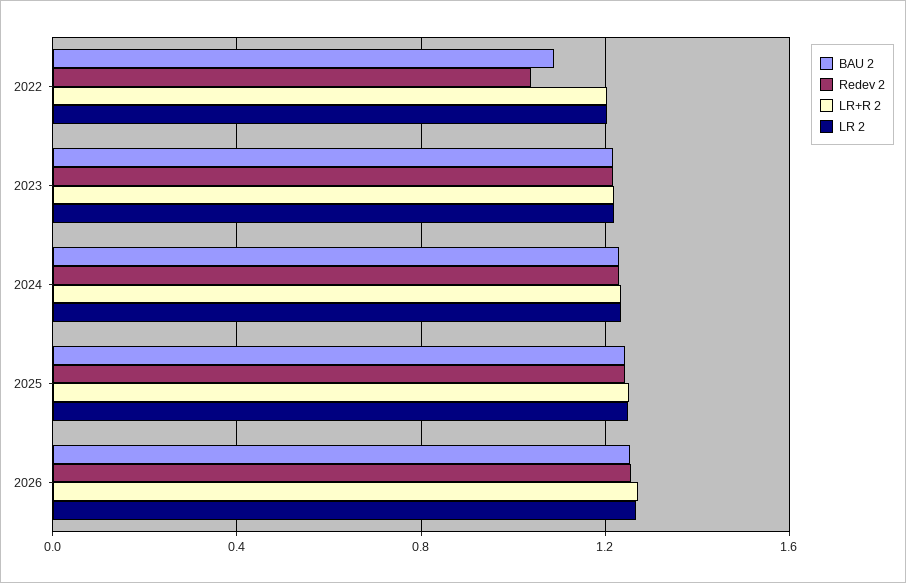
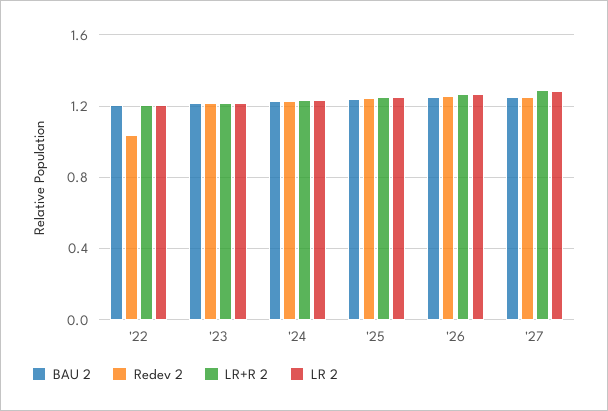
BAU 2, 2022: 1.1 -> 1.2
BAU 2, '27: none -> 1.25
Redev 2, '27: none -> 1.25
LR+R 2, '27: none -> 1.3
LR 2, '27: none -> 1.3

